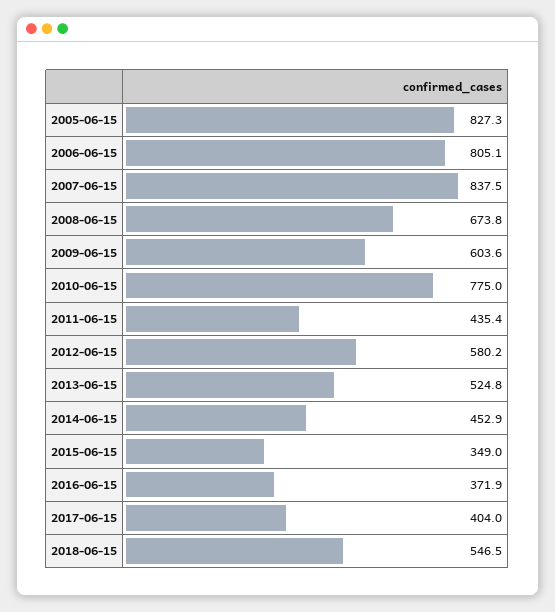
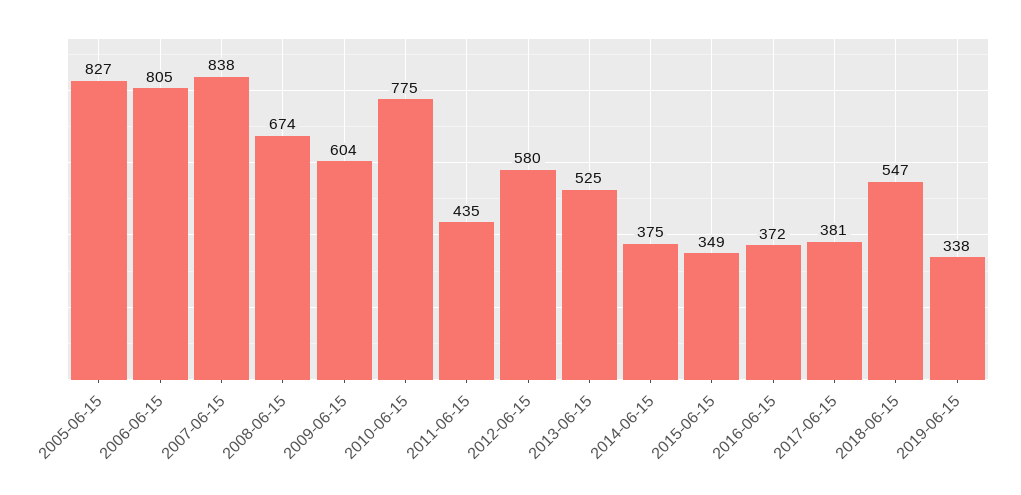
2014-06-15: 452.9 -> 375
2017-06-15: 404 -> 381
2019-06-15: none -> 338

